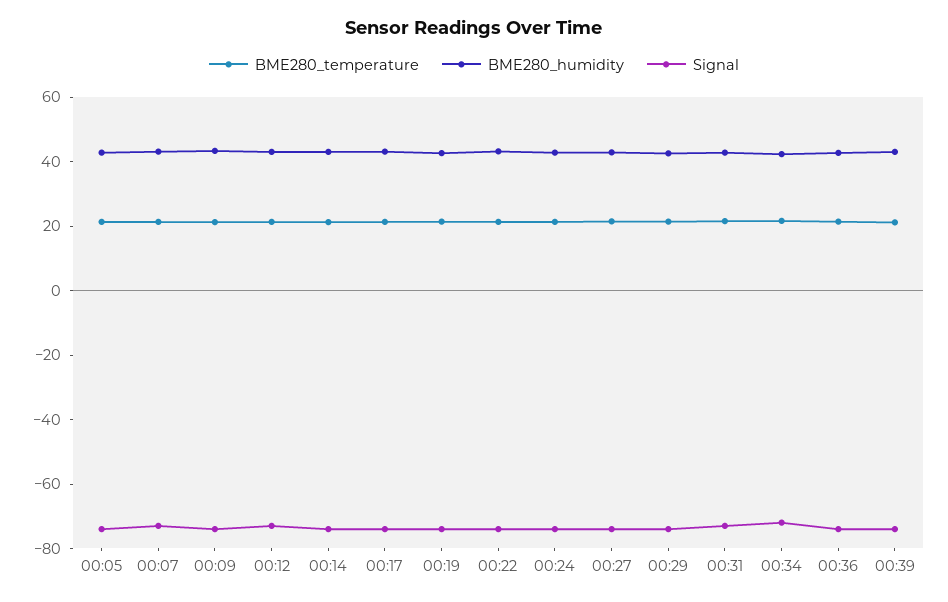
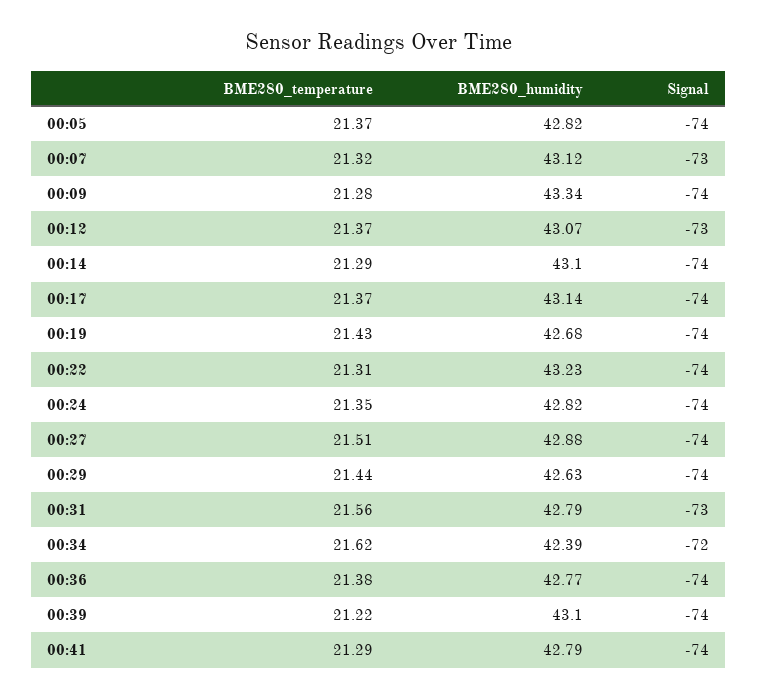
BME280_temperature, 00:41: none -> 21.29
BME280_humidity, 00:41: none -> 42.79
Signal, 00:41: none -> -74

